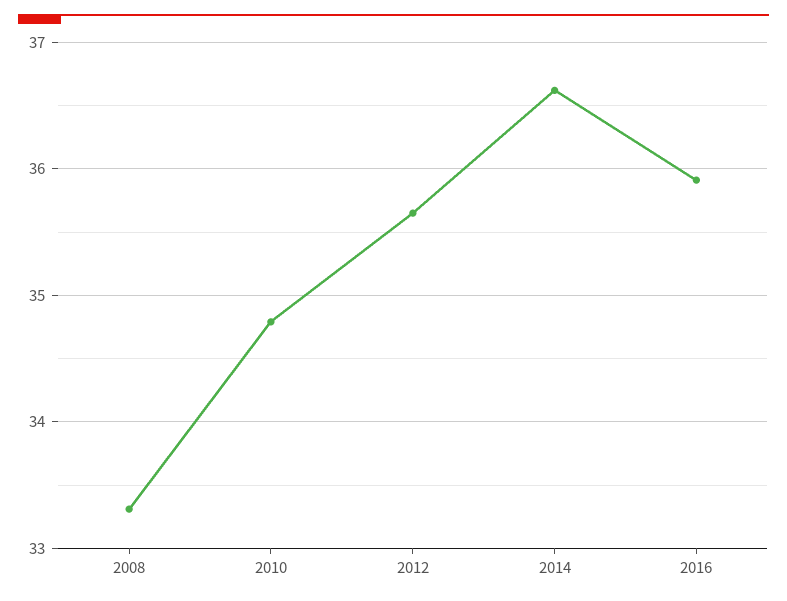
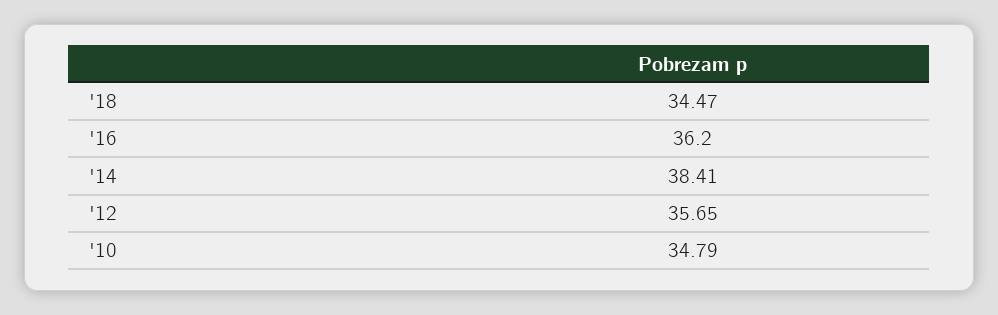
2008: 33.3 -> none
2014: 36.6 -> 38.41
2016: 35.9 -> 36.2
'18: none -> 34.47

